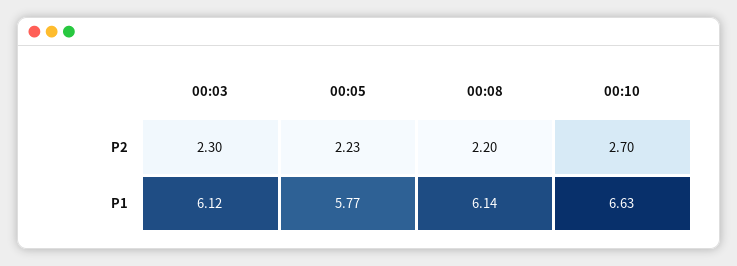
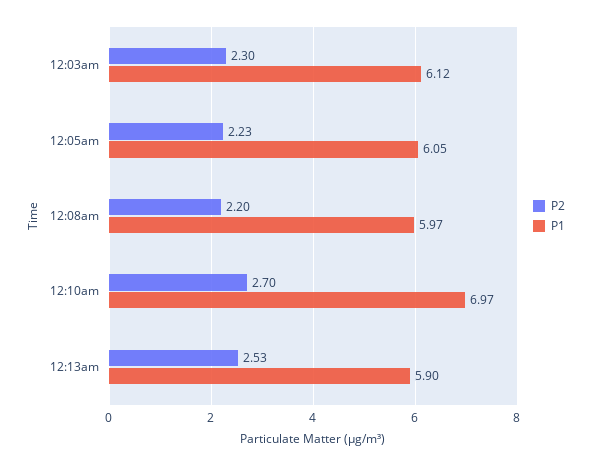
P1, 00:05: 5.77 -> 6.05
P1, 00:08: 6.14 -> 5.97
P1, 00:10: 6.63 -> 6.97
P2, 12:13am: none -> 2.53
P1, 12:13am: none -> 5.9

